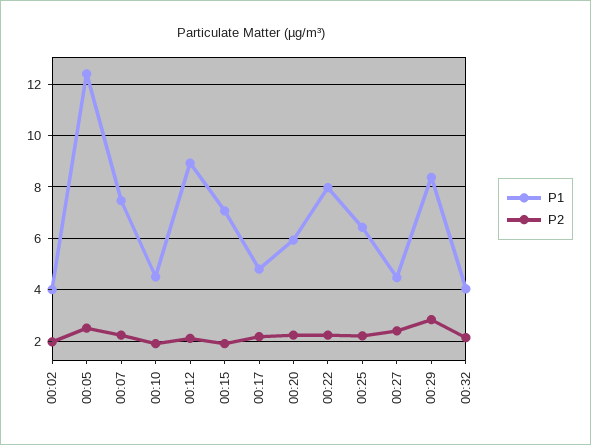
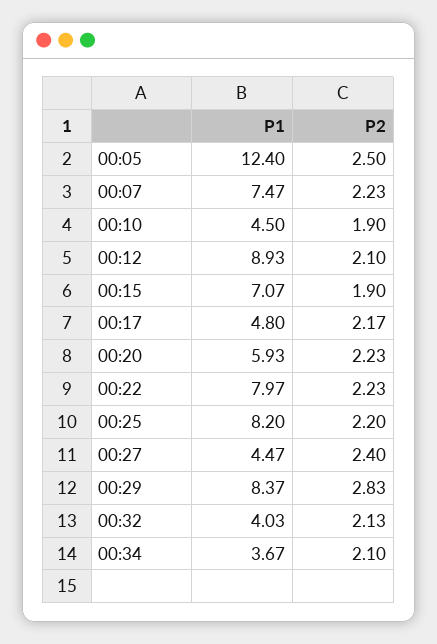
P1, 00:02: 4 -> none
P2, 00:02: 2 -> none
P1, 00:25: 6.5 -> 8.2
P1, 00:34: none -> 3.67
P2, 00:34: none -> 2.1

